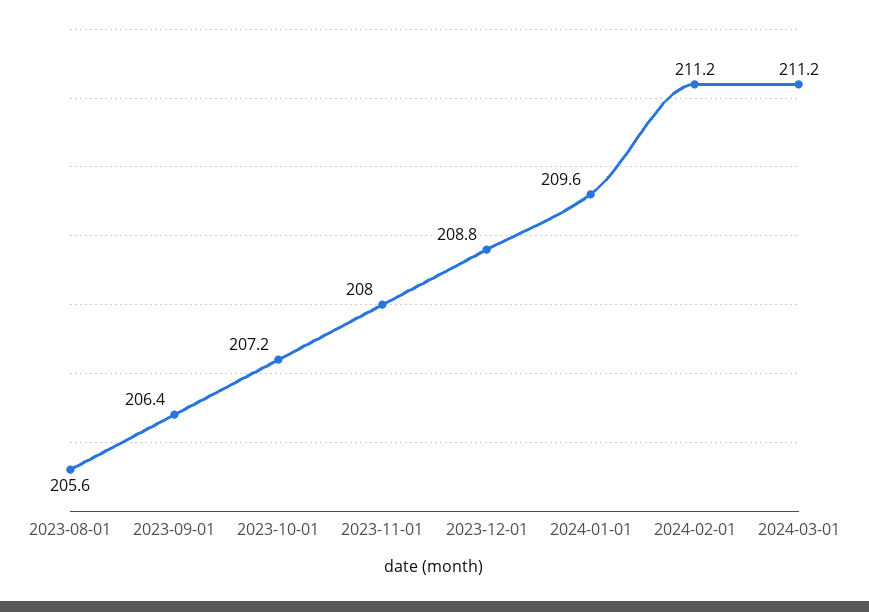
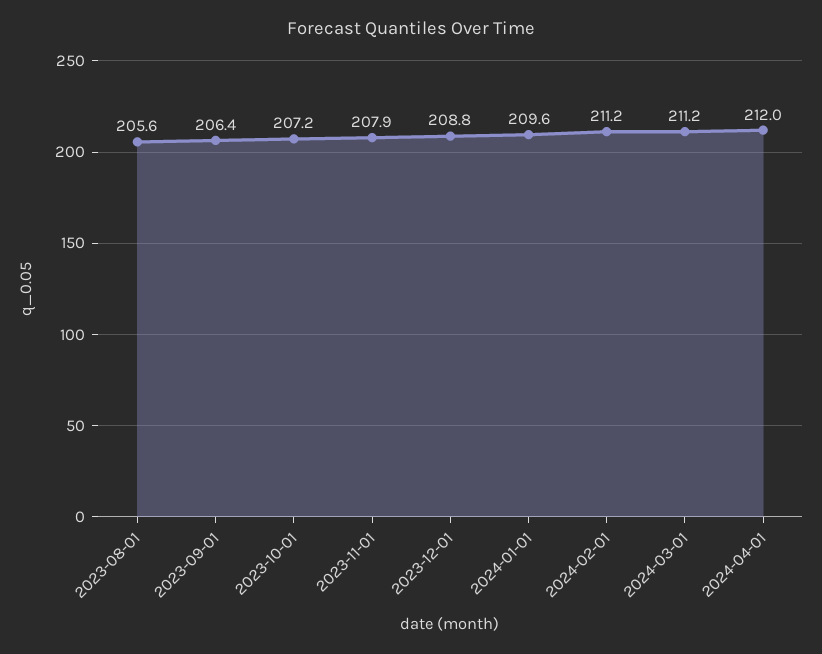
2023-11-01: 208 -> 207.9
2024-04-01: none -> 212

